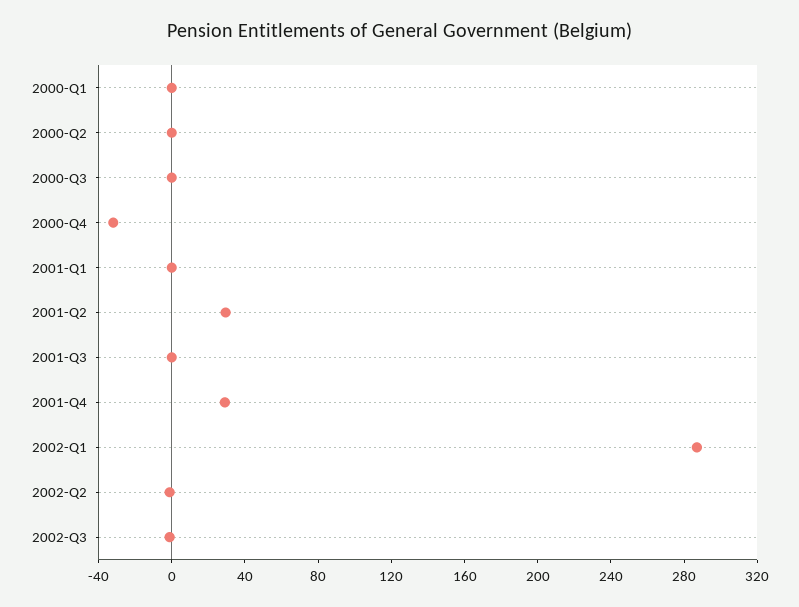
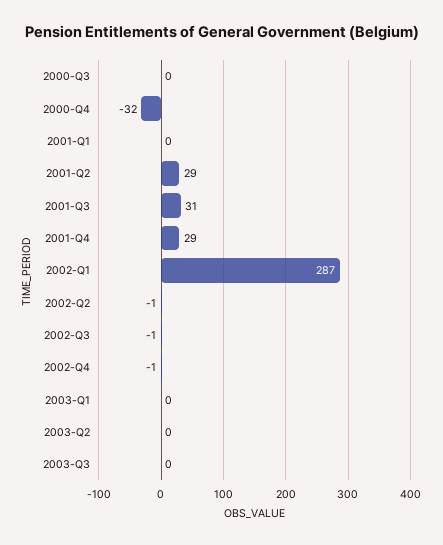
2000-Q1: 0 -> none
2000-Q2: 0 -> none
2001-Q3: 0 -> 31
2002-Q4: none -> -1
2003-Q1: none -> 0
2003-Q2: none -> 0
2003-Q3: none -> 0

